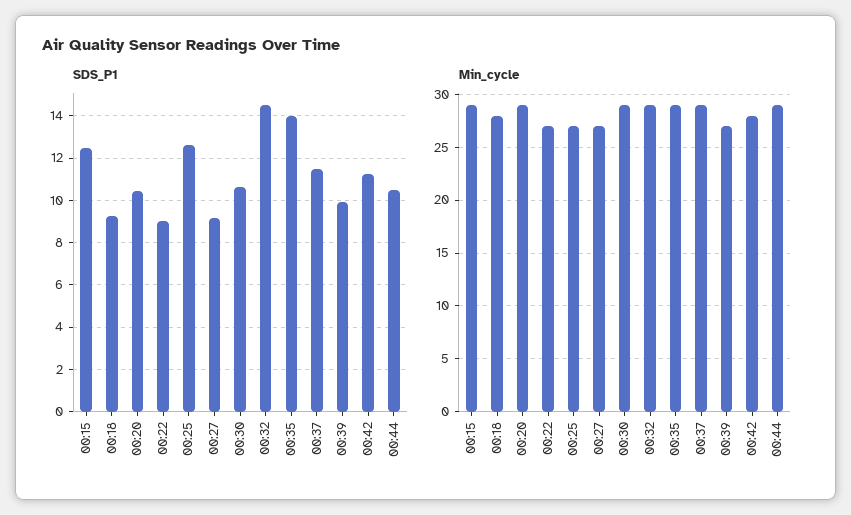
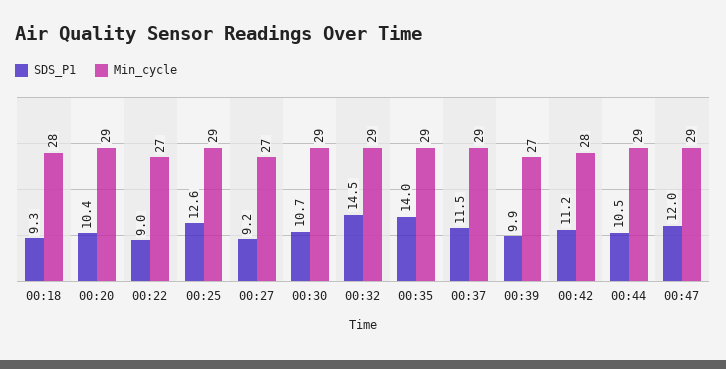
SDS_P1, 00:15: 12.5 -> none
Min_cycle, 00:15: 29 -> none
Min_cycle, 00:25: 27 -> 29
SDS_P1, 00:47: none -> 12
Min_cycle, 00:47: none -> 29

